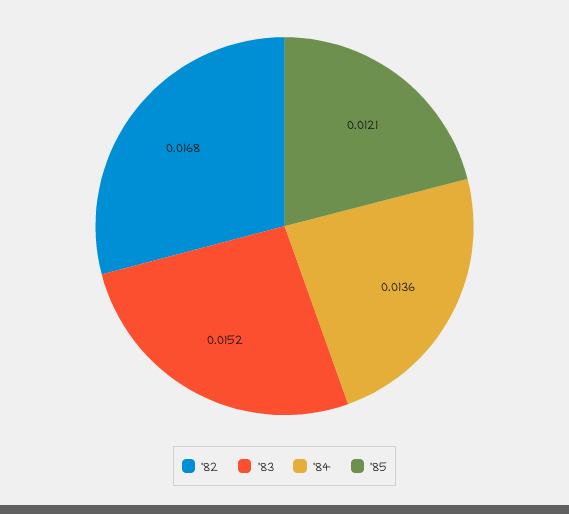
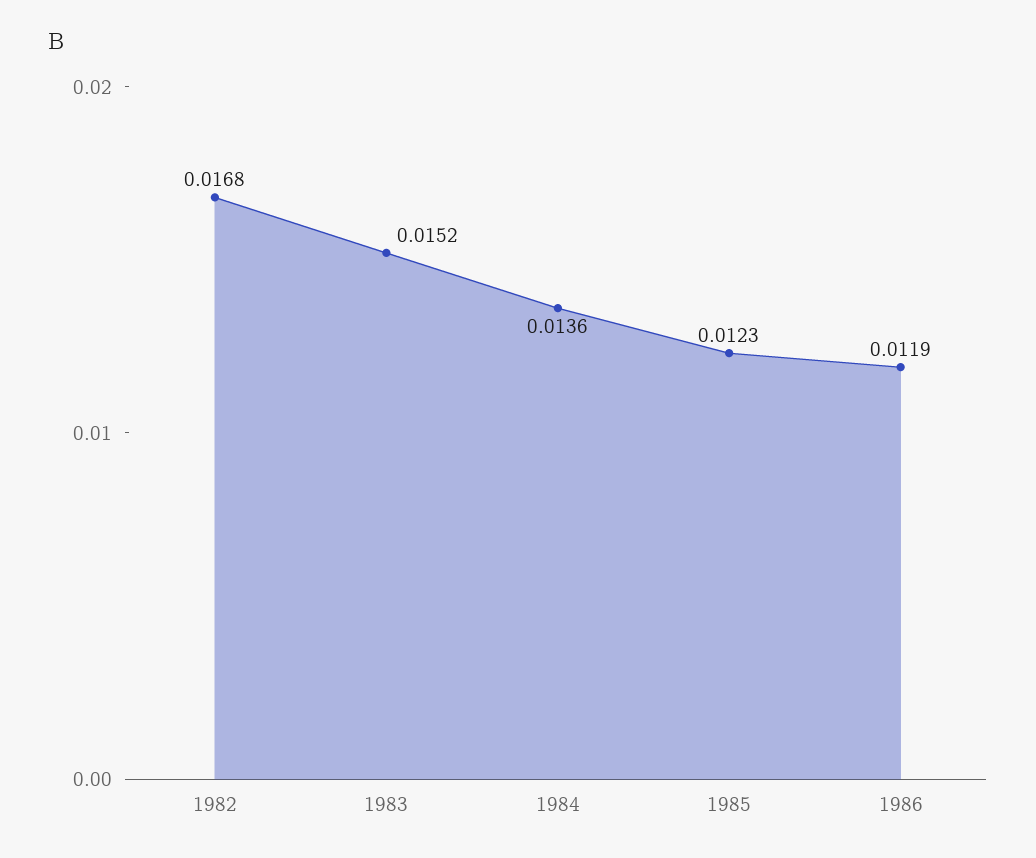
'85: 0.0121 -> 0.0123
1986: none -> 0.0119

